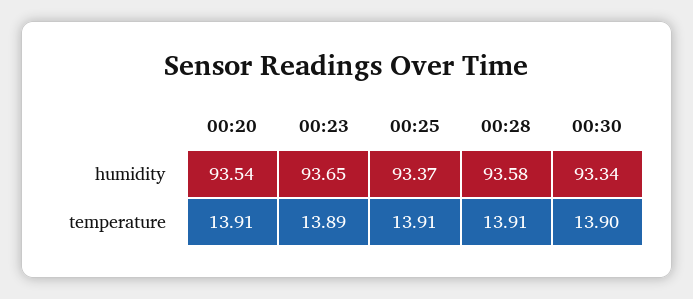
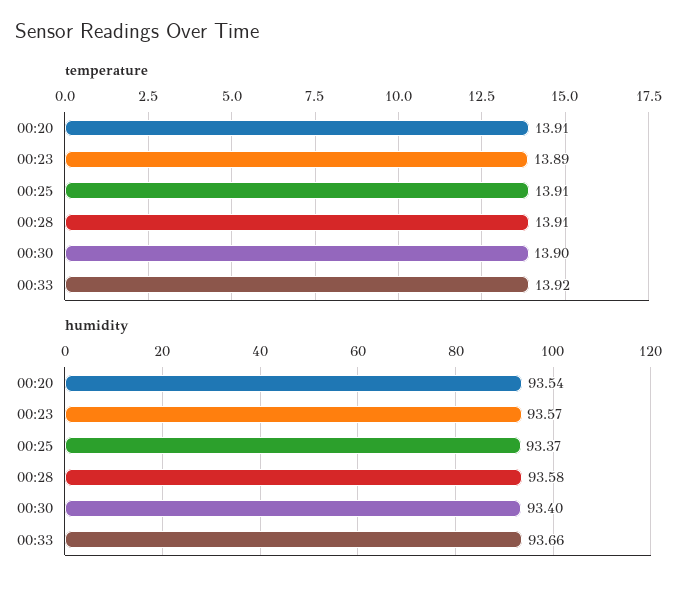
humidity, 00:23: 93.65 -> 93.57
humidity, 00:30: 93.34 -> 93.4
temperature, 00:33: none -> 13.92
humidity, 00:33: none -> 93.66

